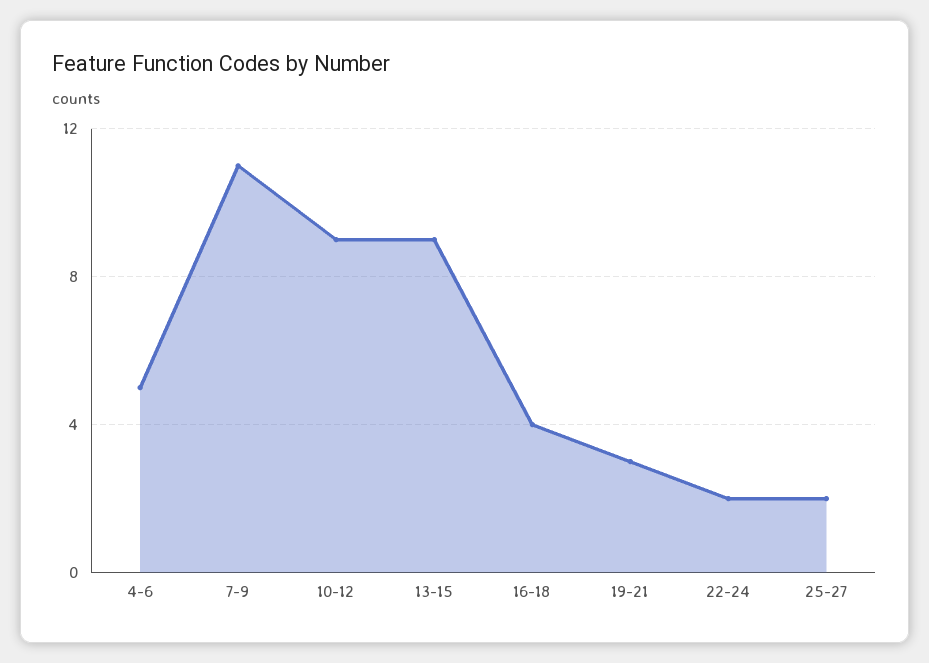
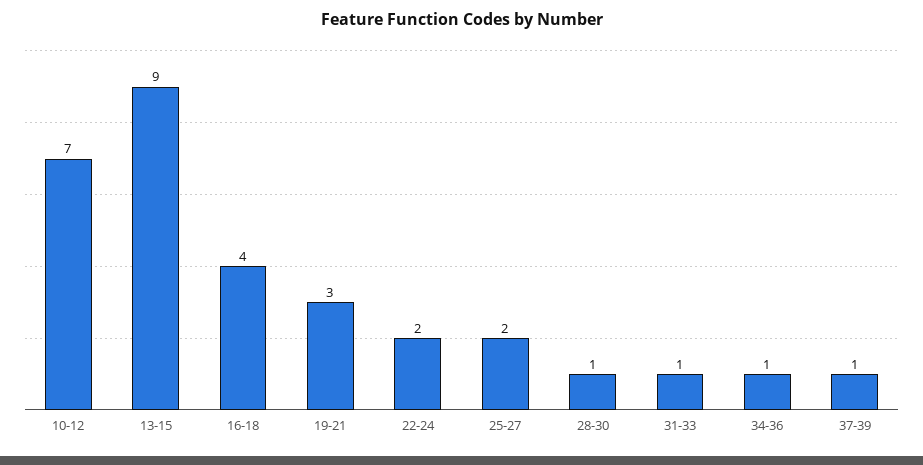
4-6: 5 -> none
7-9: 11 -> none
10-12: 9 -> 7
28-30: none -> 1
31-33: none -> 1
34-36: none -> 1
37-39: none -> 1

